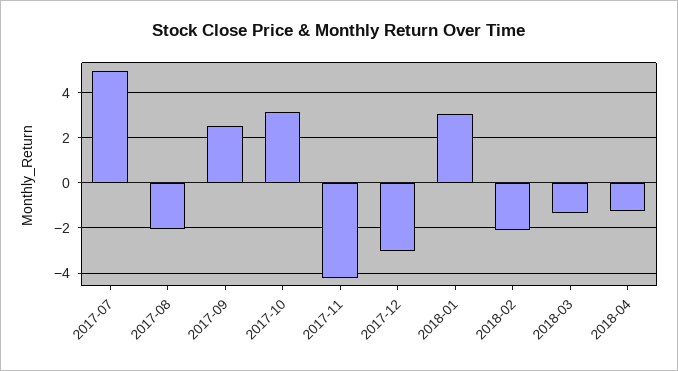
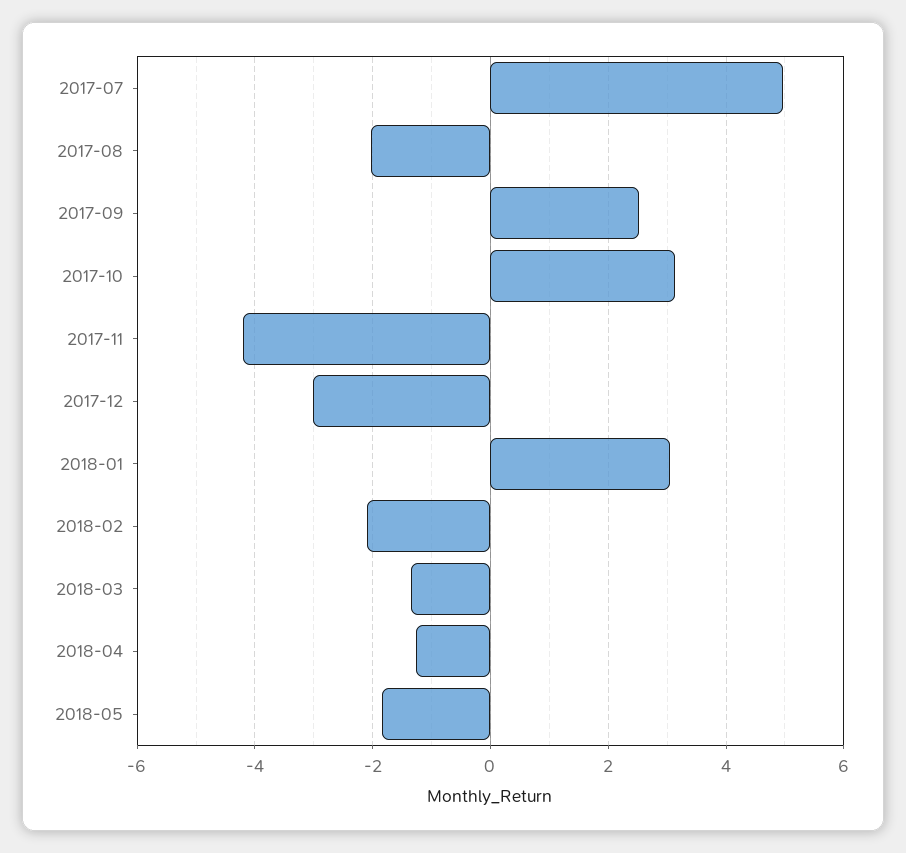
2018-05: none -> -1.8

